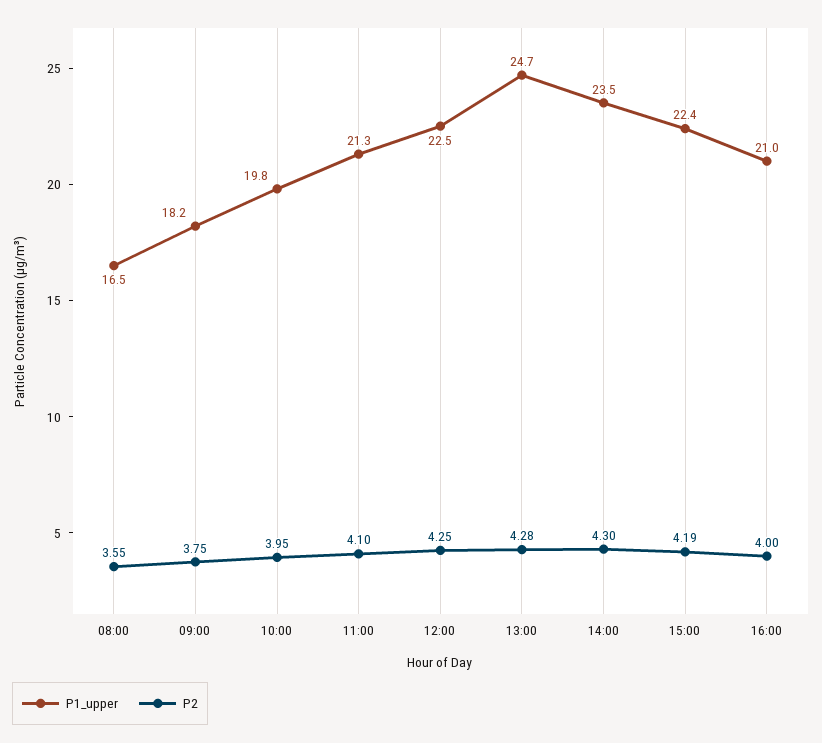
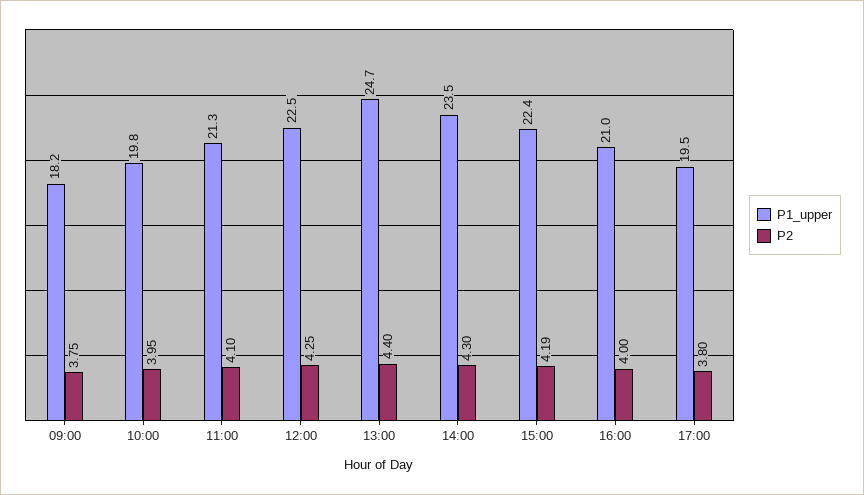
P1_upper, 08:00: 16.5 -> none
P2, 08:00: 3.55 -> none
P2, 13:00: 4.28 -> 4.4
P1_upper, 17:00: none -> 19.5
P2, 17:00: none -> 3.8

